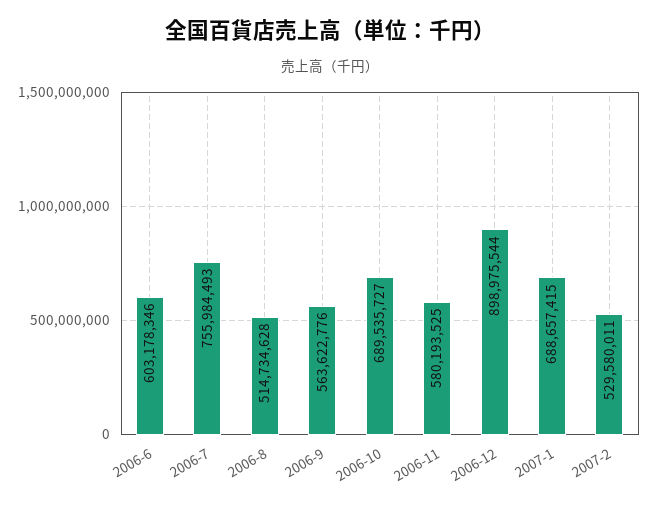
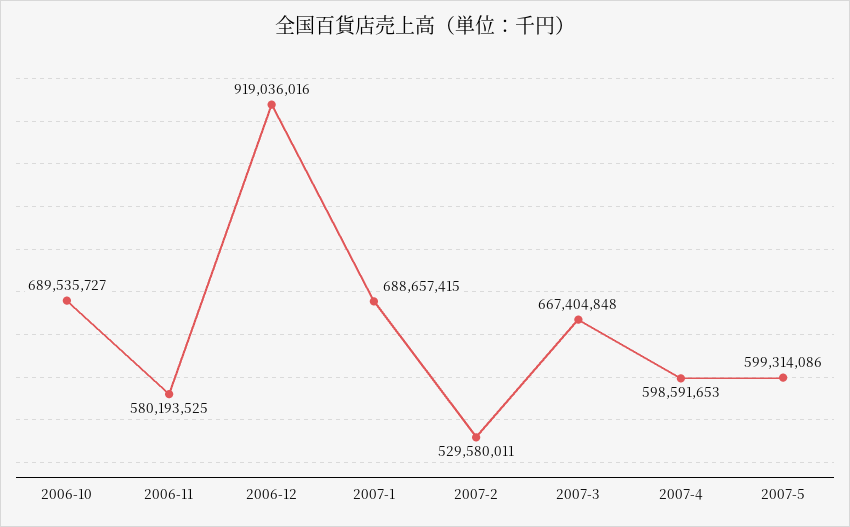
2006-6: 603178346 -> none
2006-7: 755984493 -> none
2006-8: 514734628 -> none
2006-9: 563622776 -> none
2006-12: 898975544 -> 919036016
2007-3: none -> 667404848
2007-4: none -> 598591653
2007-5: none -> 599314086

